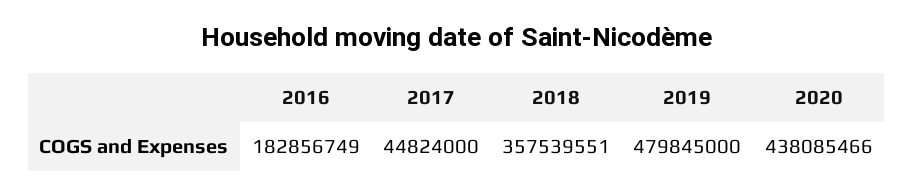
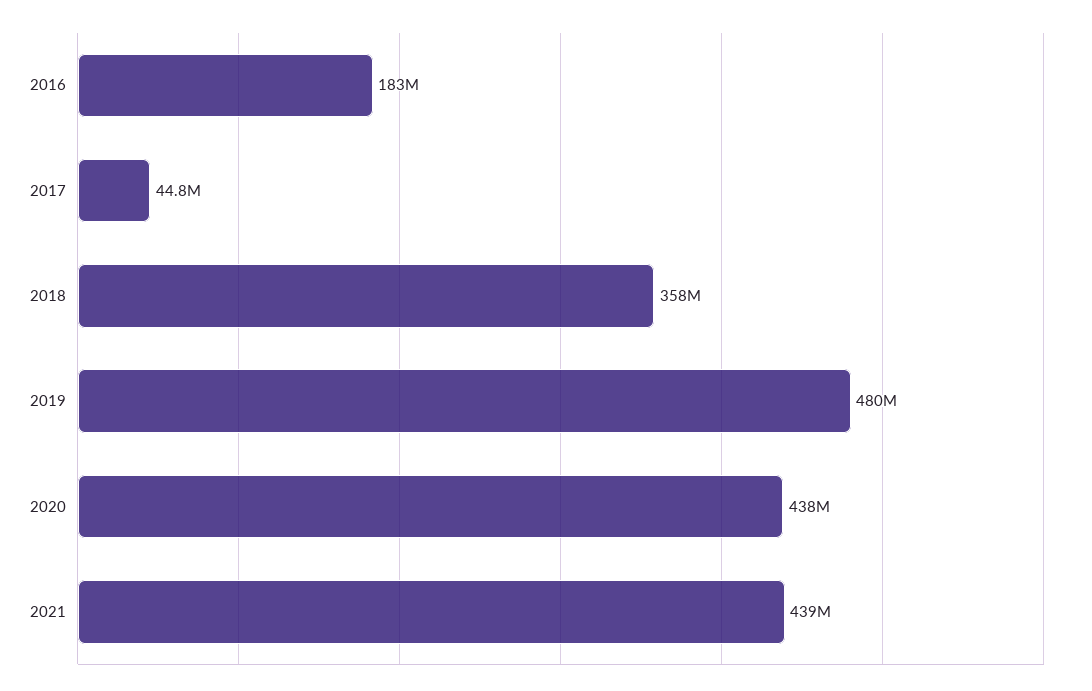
2021: none -> 439000000

